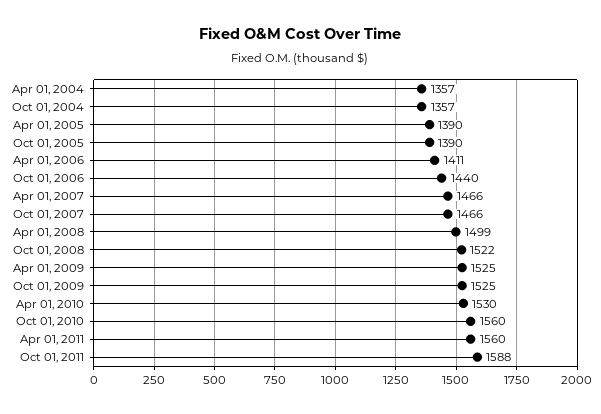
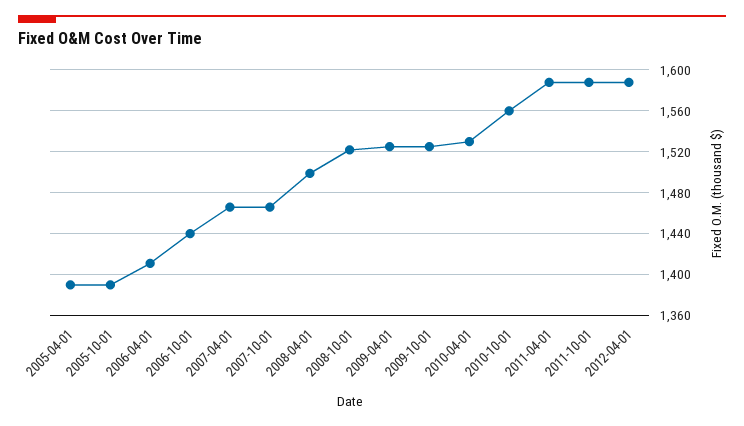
Apr 01, 2004: 1357 -> none
Oct 01, 2004: 1357 -> none
Apr 01, 2011: 1560 -> 1590
2012-04-01: none -> 1590

